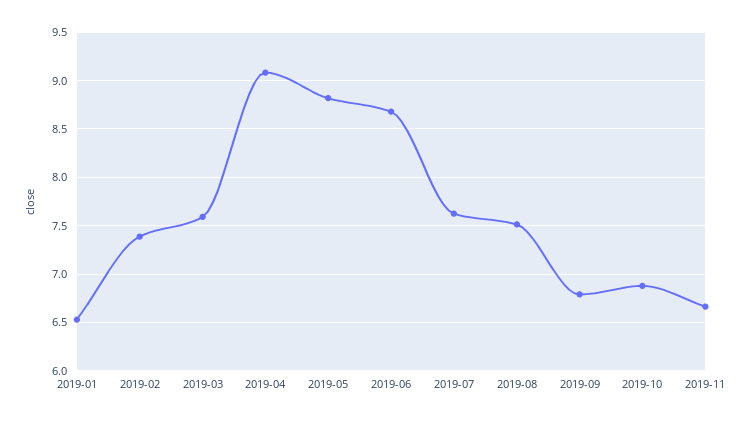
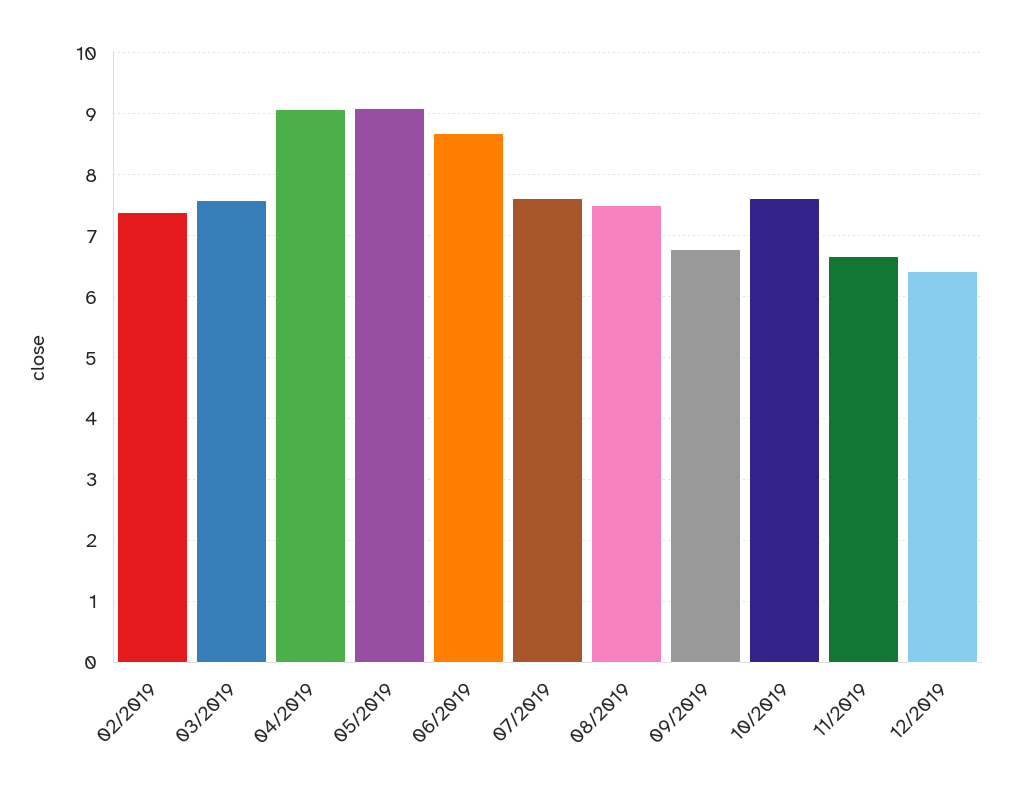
2019-01: 6.5 -> none
2019-05: 8.8 -> 9.1
2019-10: 6.9 -> 7.6
12/2019: none -> 6.4

